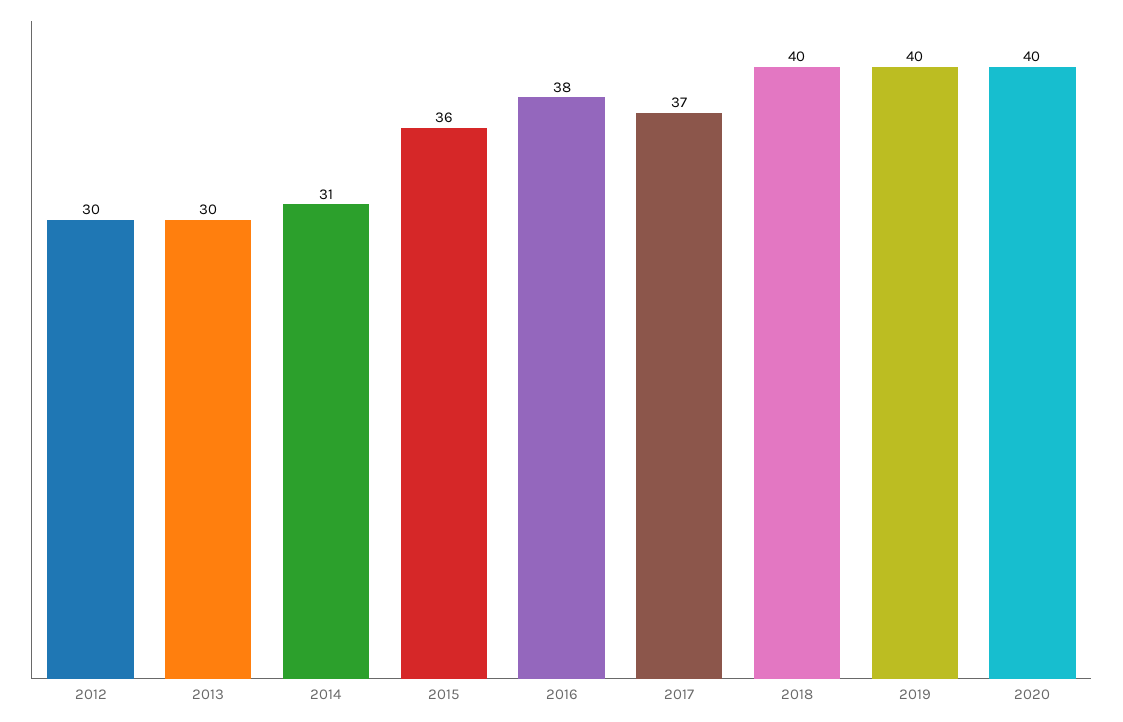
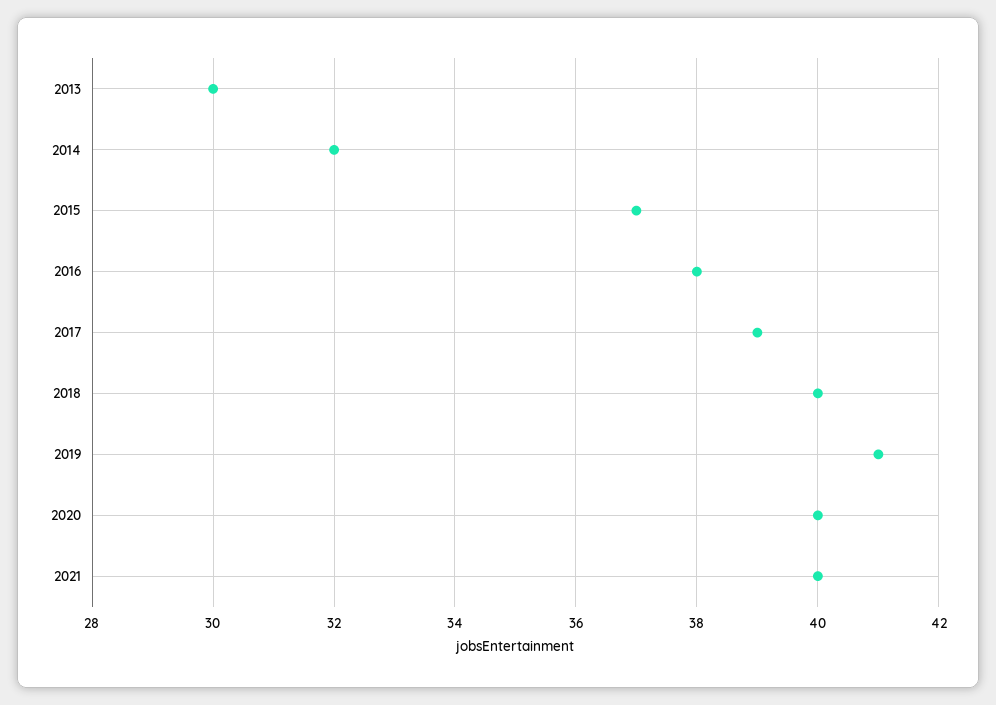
2012: 30 -> none
2014: 31 -> 32
2015: 36 -> 37
2017: 37 -> 39
2019: 40 -> 41
2021: none -> 40

